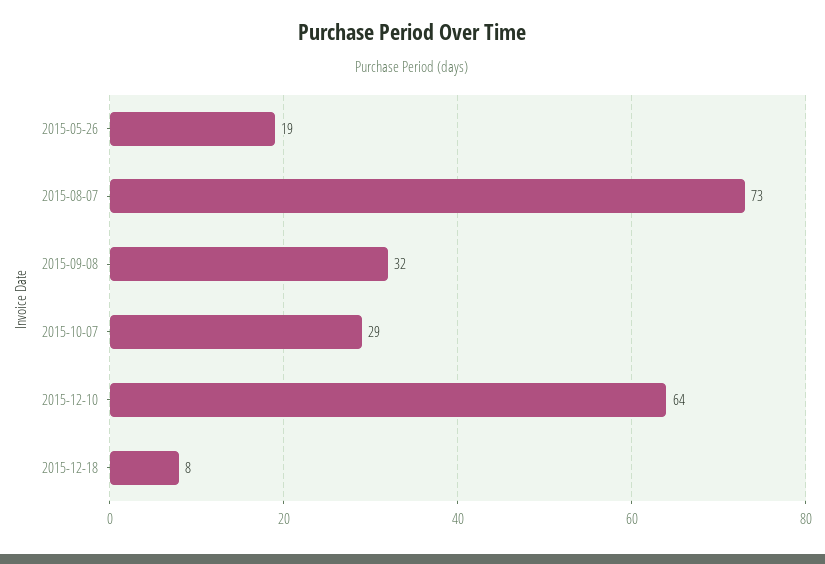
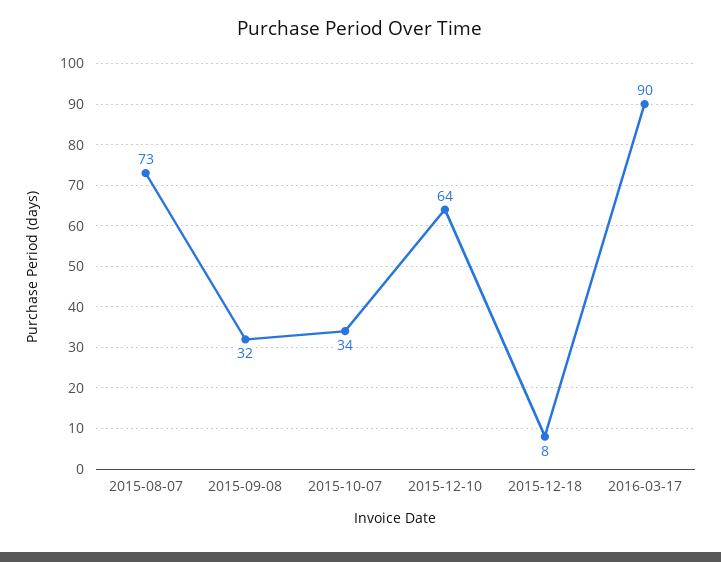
2015-05-26: 19 -> none
2015-10-07: 29 -> 34
2016-03-17: none -> 90

